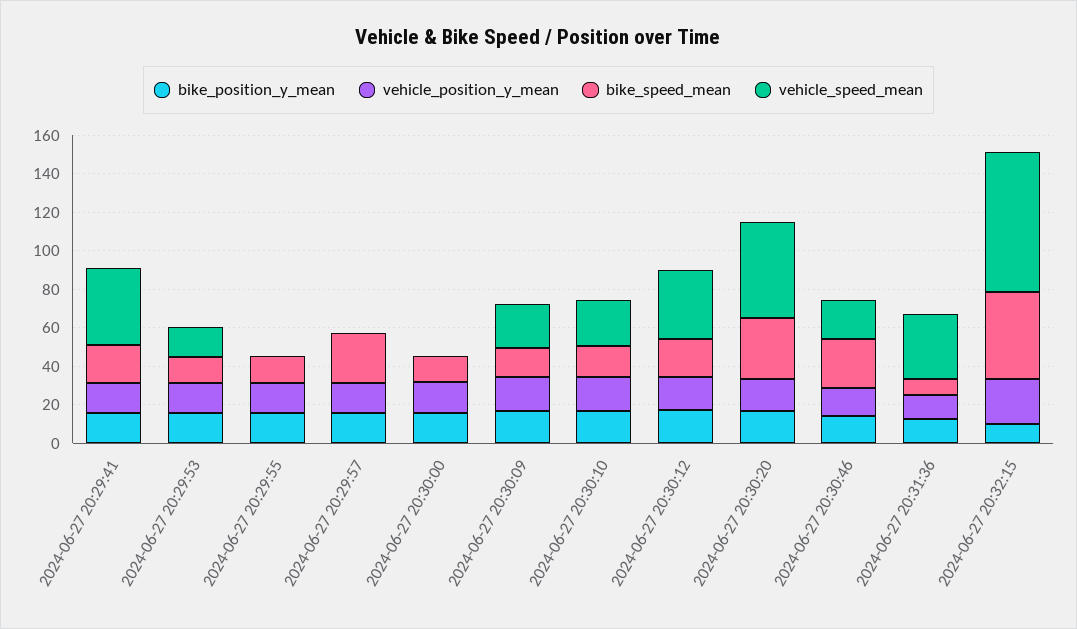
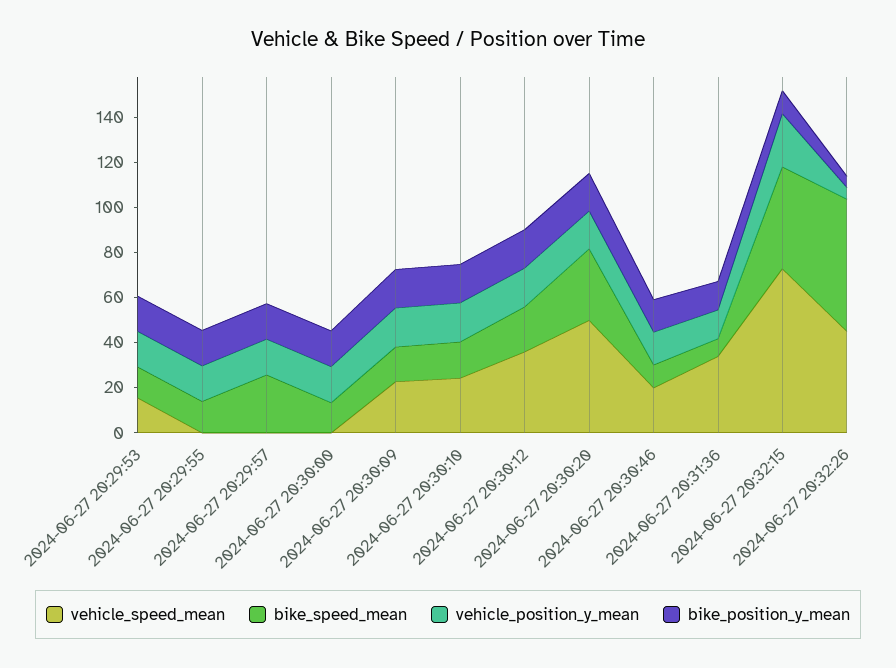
bike_position_y_mean, 2024-06-27 20:29:41: 15 -> none
vehicle_position_y_mean, 2024-06-27 20:29:41: 15 -> none
bike_speed_mean, 2024-06-27 20:29:41: 20 -> none
vehicle_speed_mean, 2024-06-27 20:29:41: 40 -> none
bike_speed_mean, 2024-06-27 20:30:46: 25 -> 10
vehicle_speed_mean, 2024-06-27 20:32:26: none -> 45
bike_speed_mean, 2024-06-27 20:32:26: none -> 60
vehicle_position_y_mean, 2024-06-27 20:32:26: none -> 5
bike_position_y_mean, 2024-06-27 20:32:26: none -> 5

